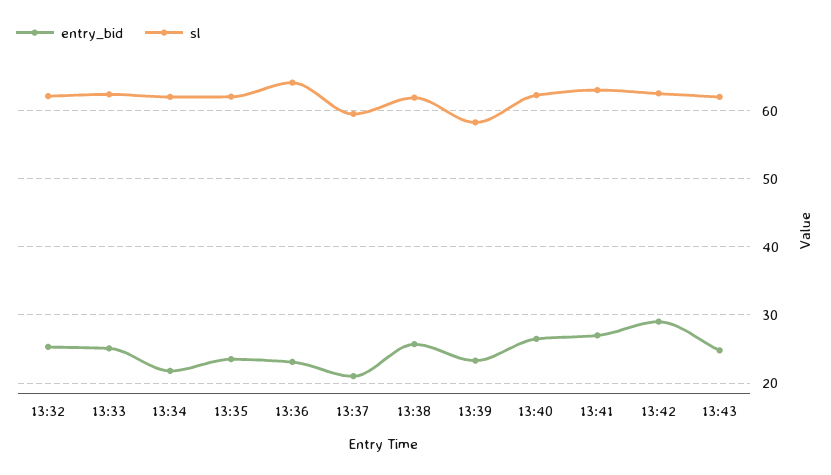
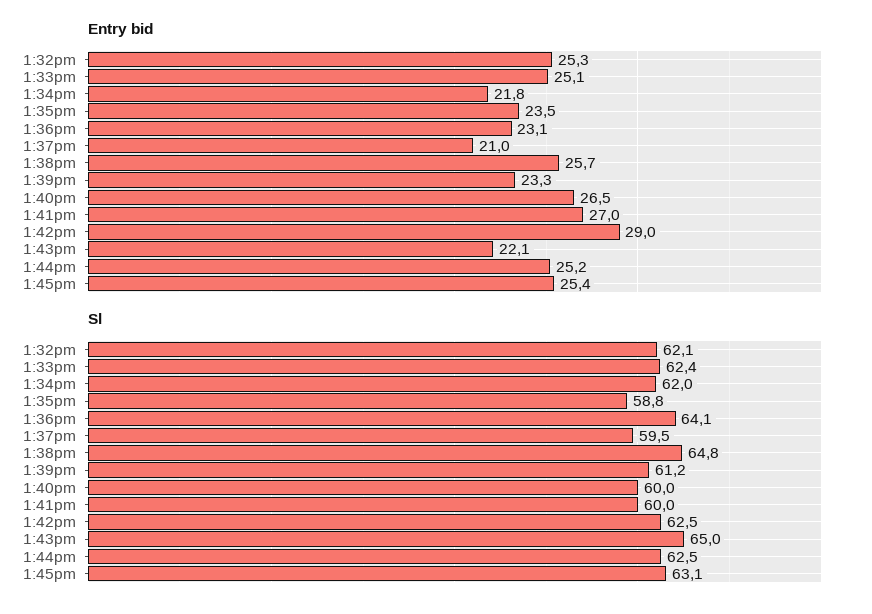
sl, 13:35: 62 -> 58.8
sl, 13:38: 62 -> 64.8
sl, 13:39: 58 -> 61.2
sl, 13:40: 62 -> 60
sl, 13:41: 63 -> 60
entry_bid, 13:43: 25 -> 22.1
sl, 13:43: 62 -> 65
entry_bid, 1:44pm: none -> 25.2
entry_bid, 1:45pm: none -> 25.4
sl, 1:44pm: none -> 62.5
sl, 1:45pm: none -> 63.1

